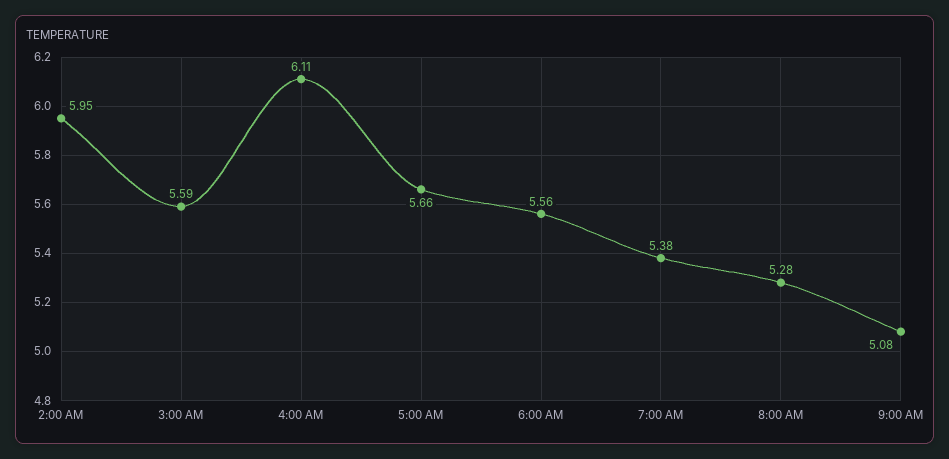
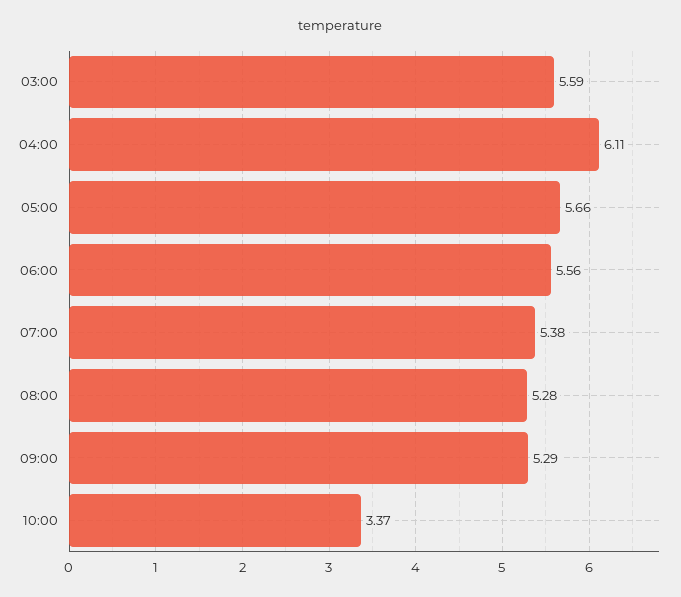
2:00 AM: 5.95 -> none
9:00 AM: 5.08 -> 5.29
10:00: none -> 3.37

